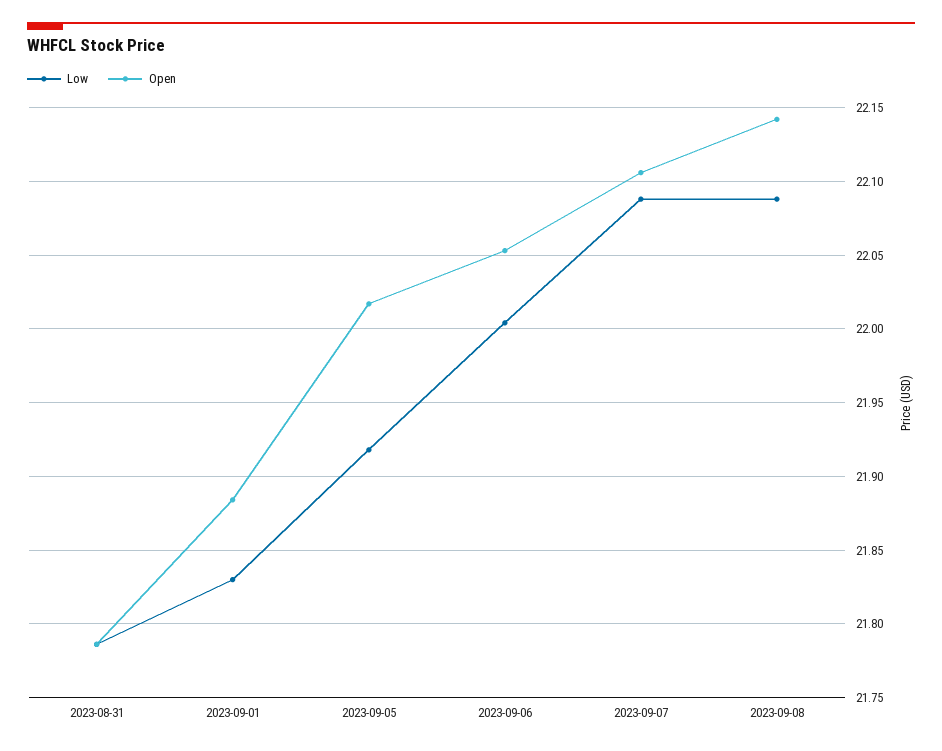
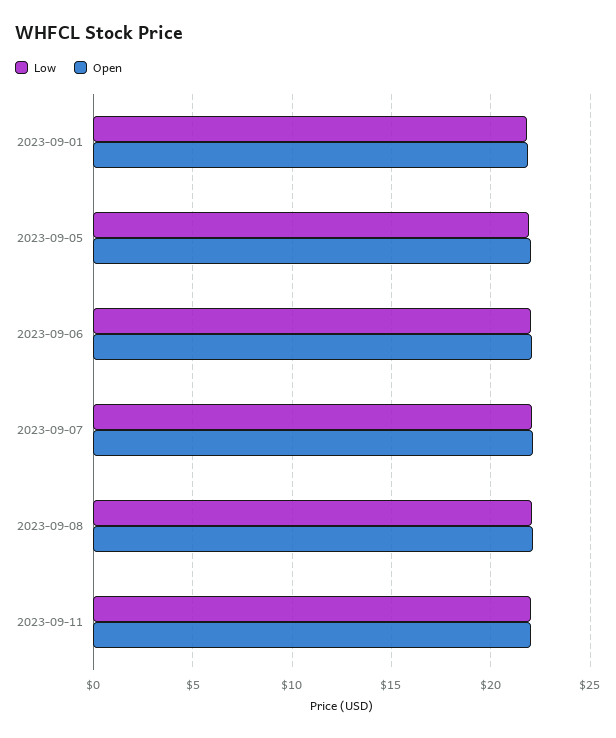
Low, 2023-08-31: 21.785 -> none
Open, 2023-08-31: 21.785 -> none
Low, 2023-09-11: none -> 22
Open, 2023-09-11: none -> 22

